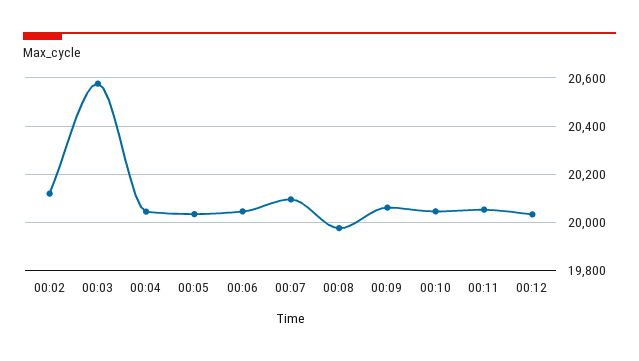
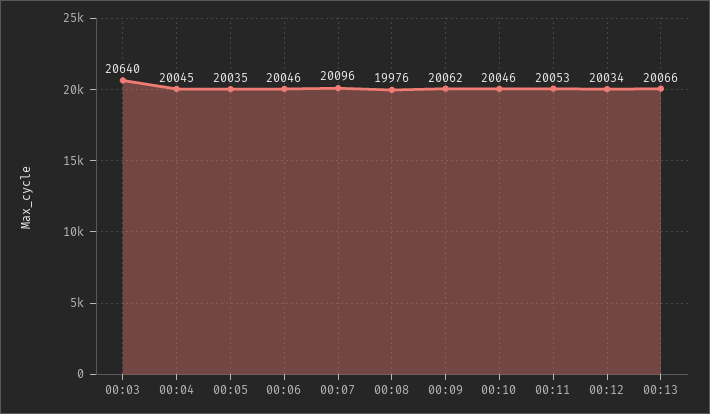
00:02: 20125 -> none
00:03: 20575 -> 20640
00:13: none -> 20066

